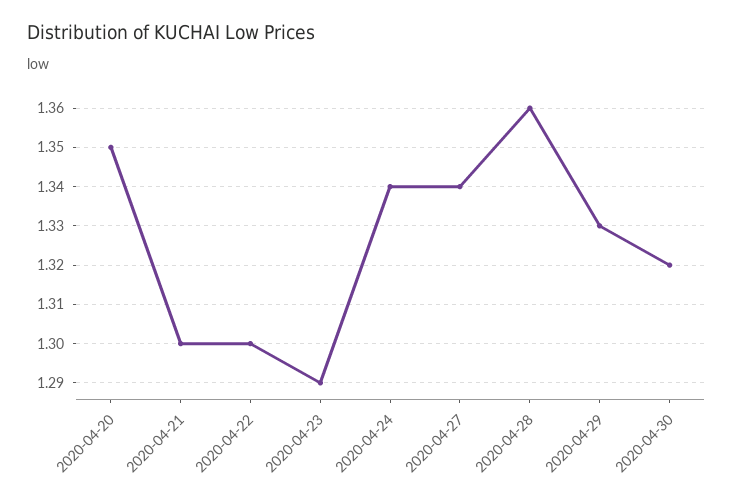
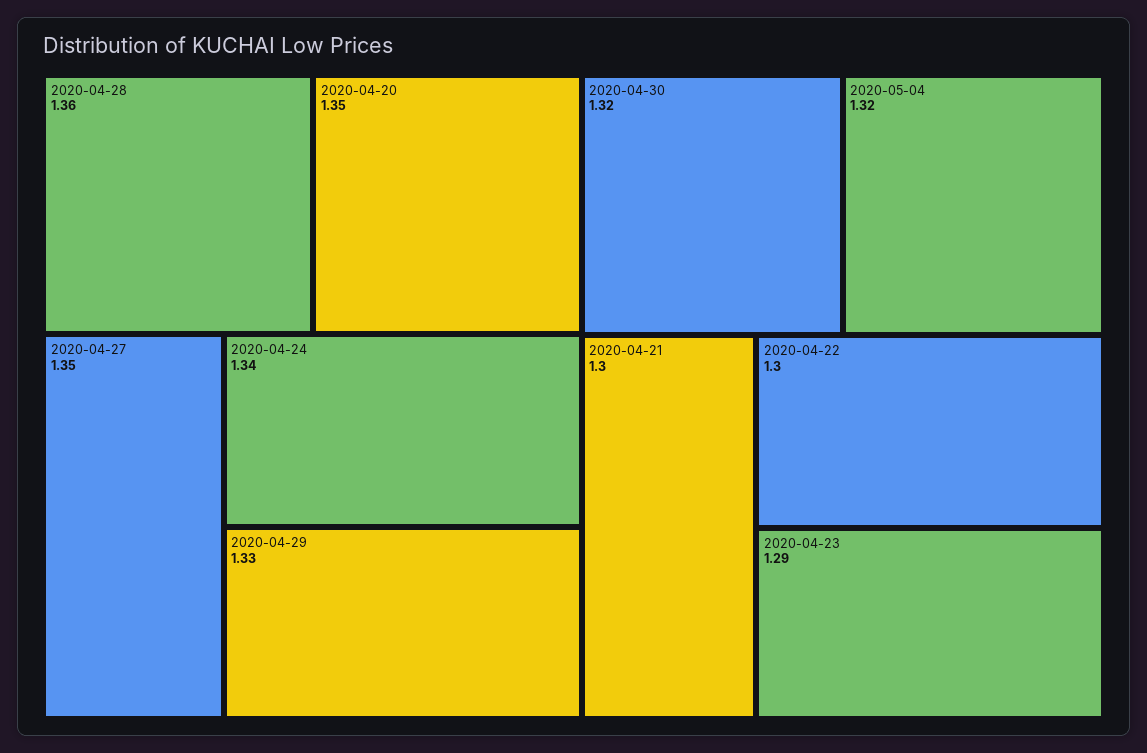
2020-04-27: 1.34 -> 1.35
2020-05-04: none -> 1.32

